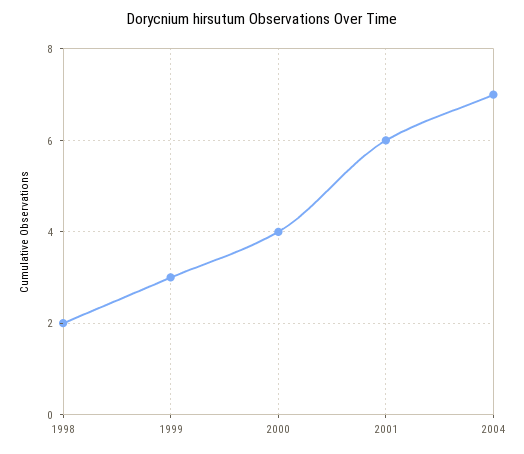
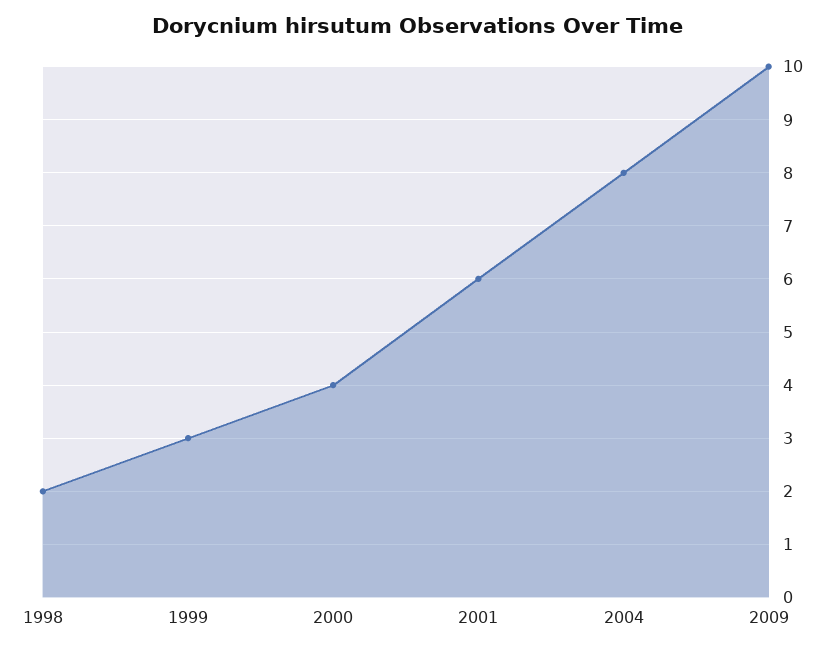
2004: 7 -> 8
2009: none -> 10

